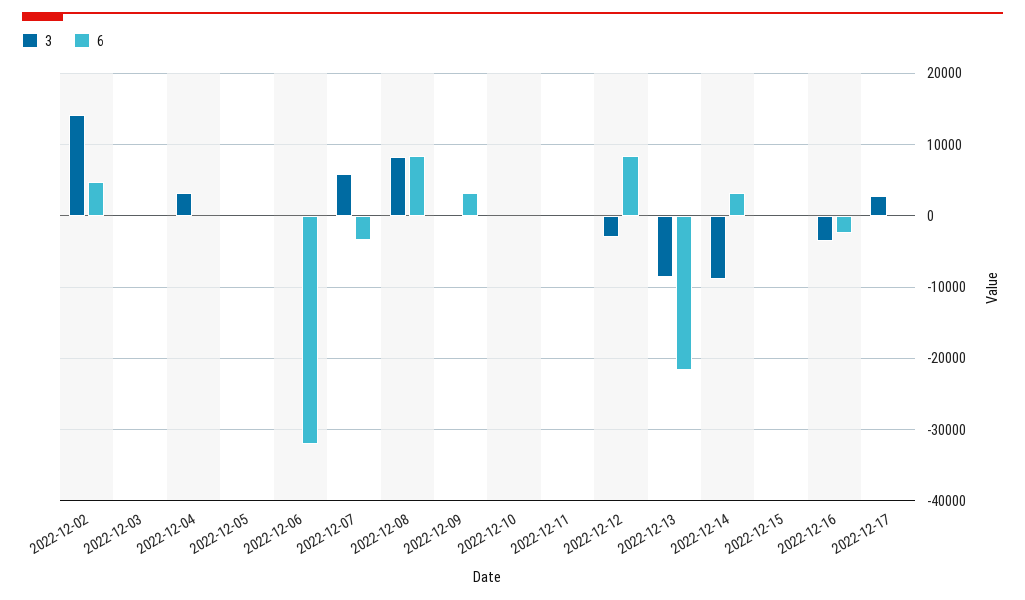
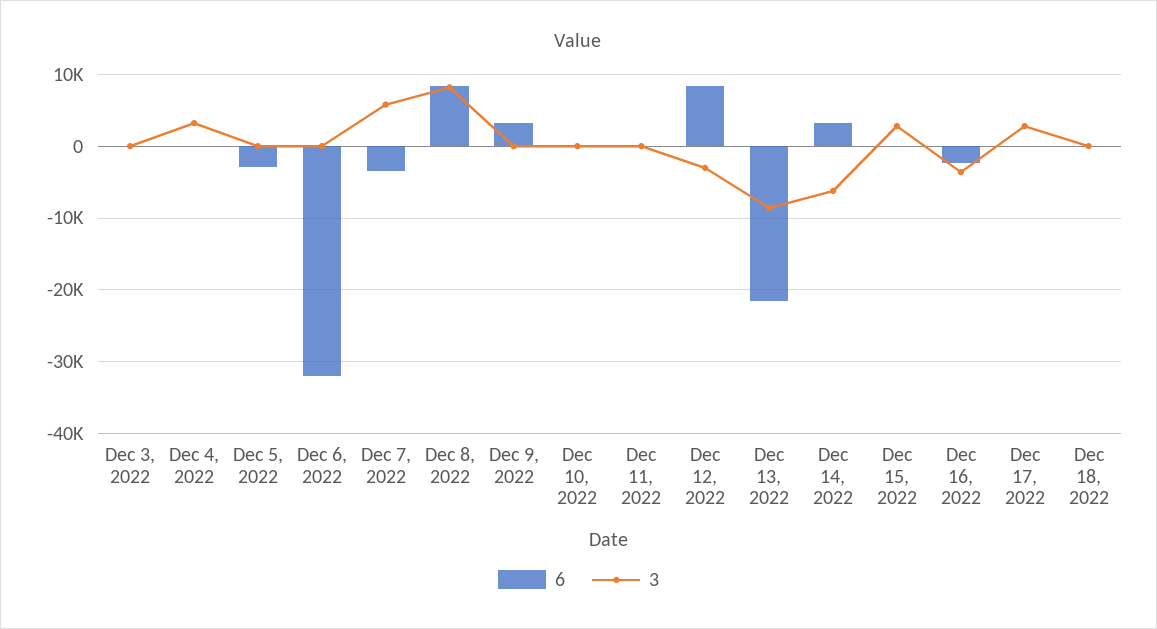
3, 2022-12-02: 14000 -> none
6, 2022-12-02: 5000 -> none
6, 2022-12-05: 0 -> -3000
3, 2022-12-14: -9000 -> -6000
3, 2022-12-15: 0 -> 3000
6, Dec 18, 2022: none -> 0
3, Dec 18, 2022: none -> 0

